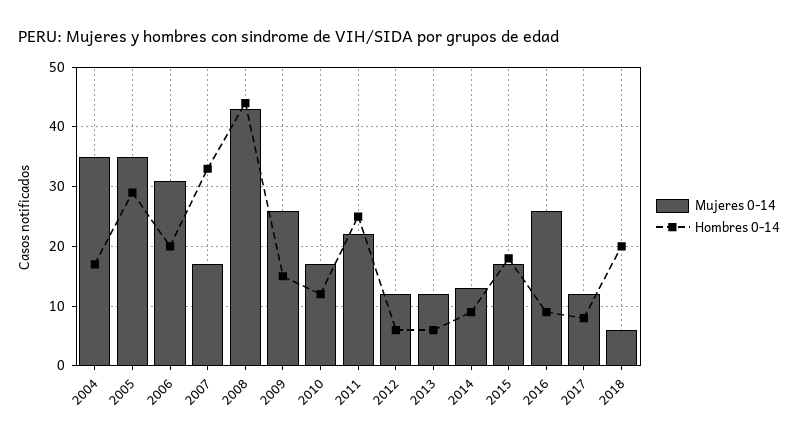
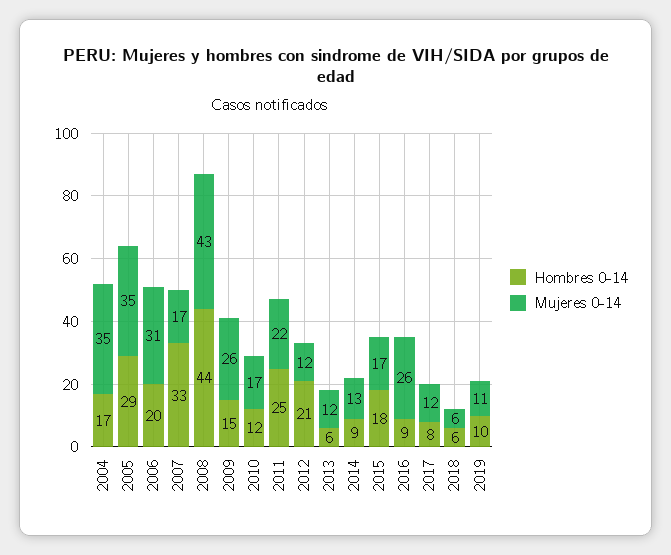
Hombres 0-14, 2012: 5 -> 21
Hombres 0-14, 2018: 20 -> 6
Hombres 0-14, 2019: none -> 10
Mujeres 0-14, 2019: none -> 11

